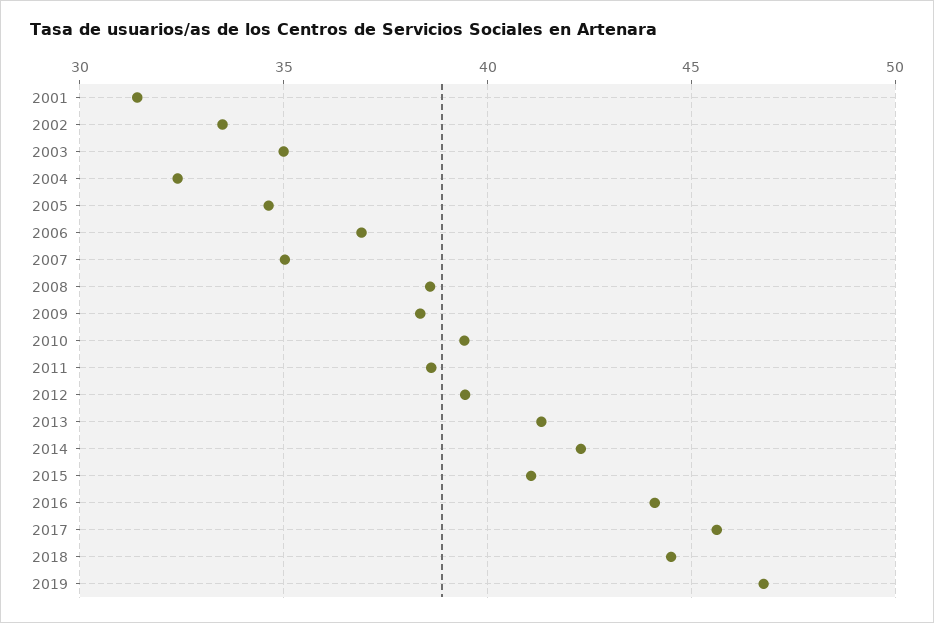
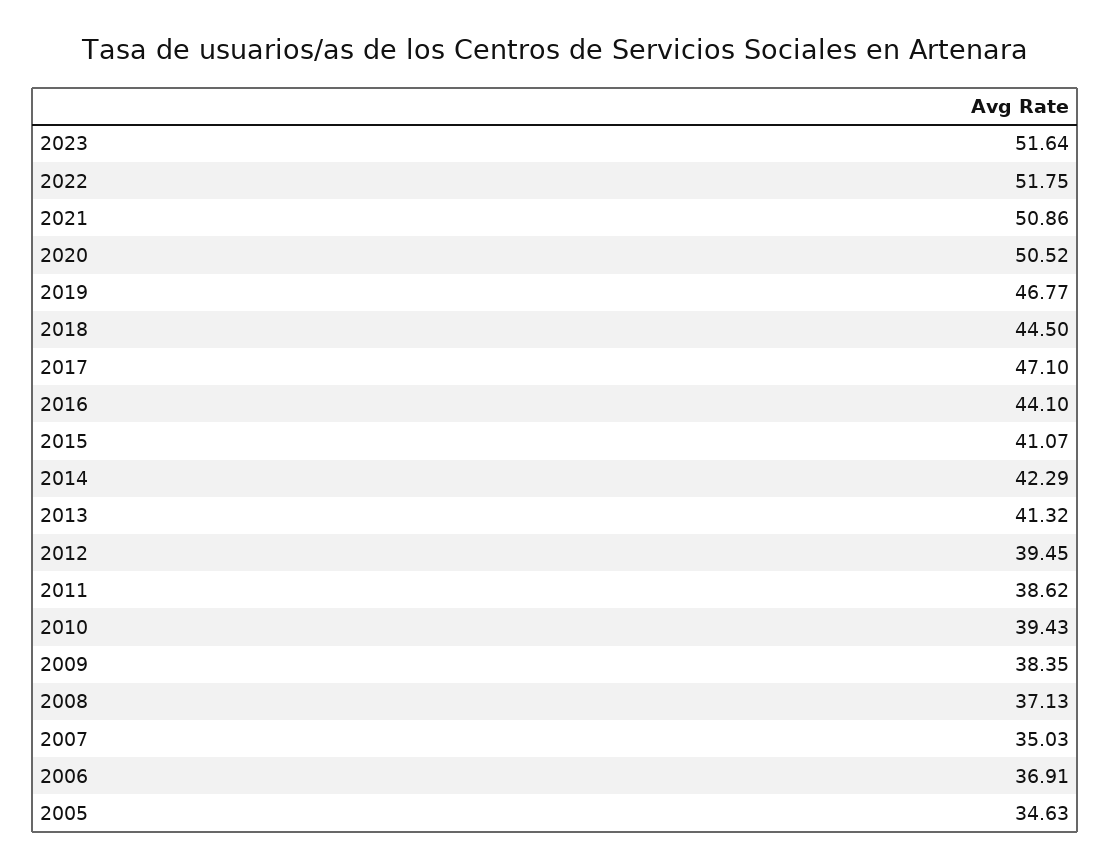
2001: 31.5 -> none
2002: 33.5 -> none
2003: 35 -> none
2004: 32.5 -> none
2008: 38.5 -> 37.13
2017: 45.5 -> 47.1
2023: none -> 51.64
2022: none -> 51.75
2021: none -> 50.86
2020: none -> 50.52

